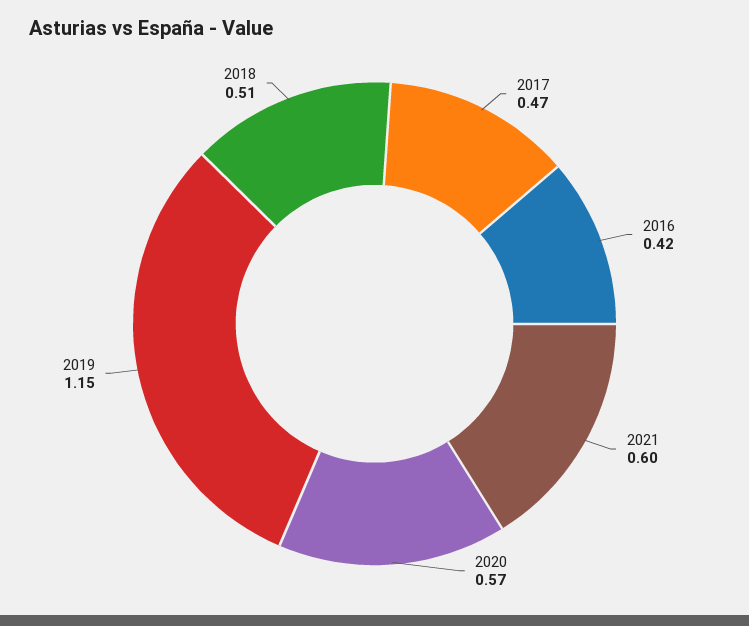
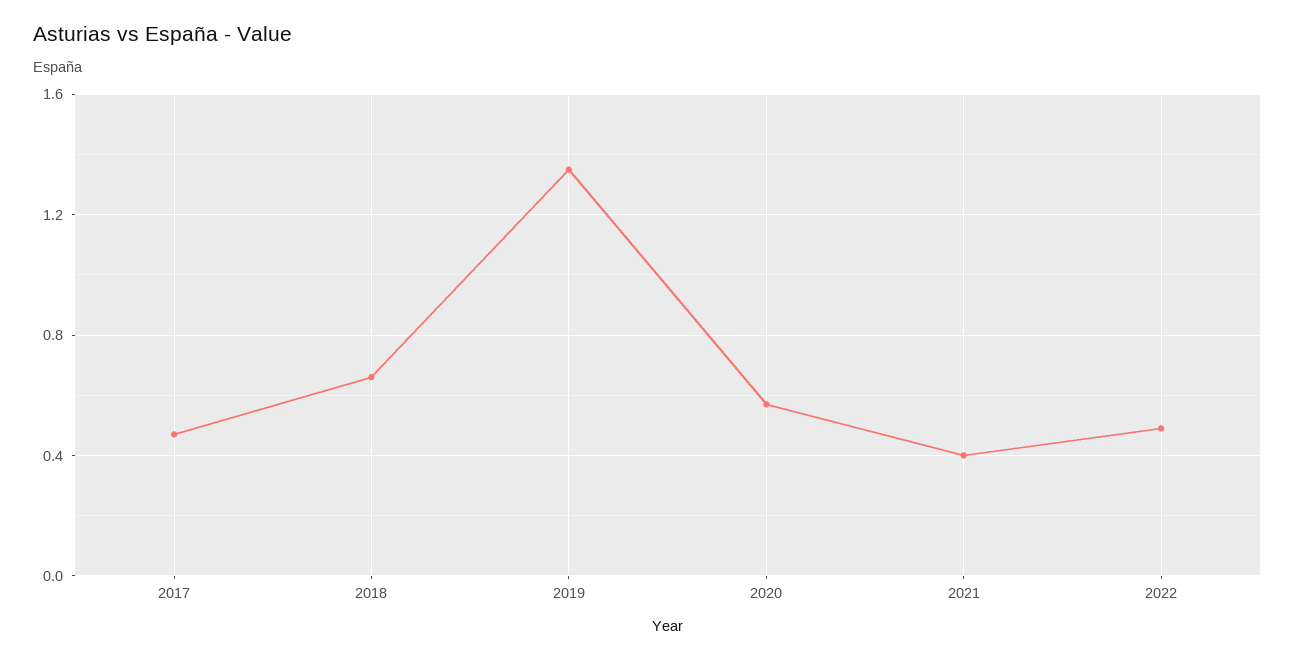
2016: 0.42 -> none
2021: 0.6 -> 0.4
2019: 1.15 -> 1.35
2018: 0.51 -> 0.65
2022: none -> 0.5

